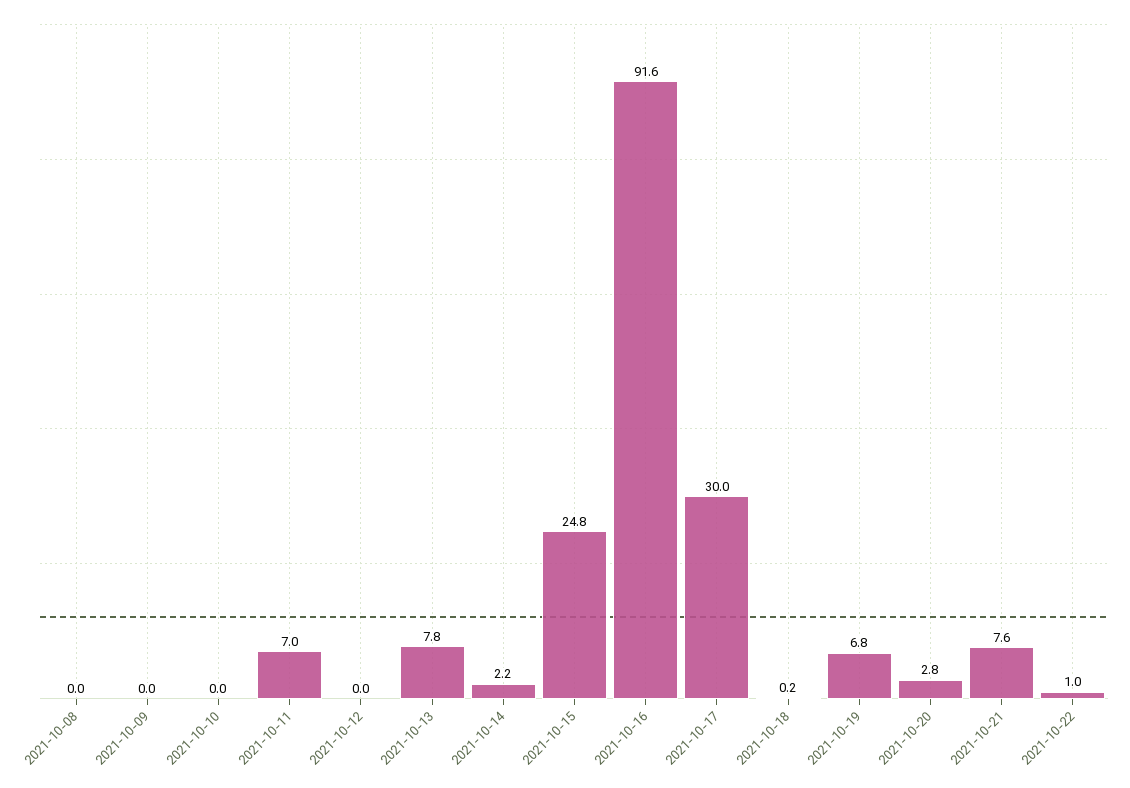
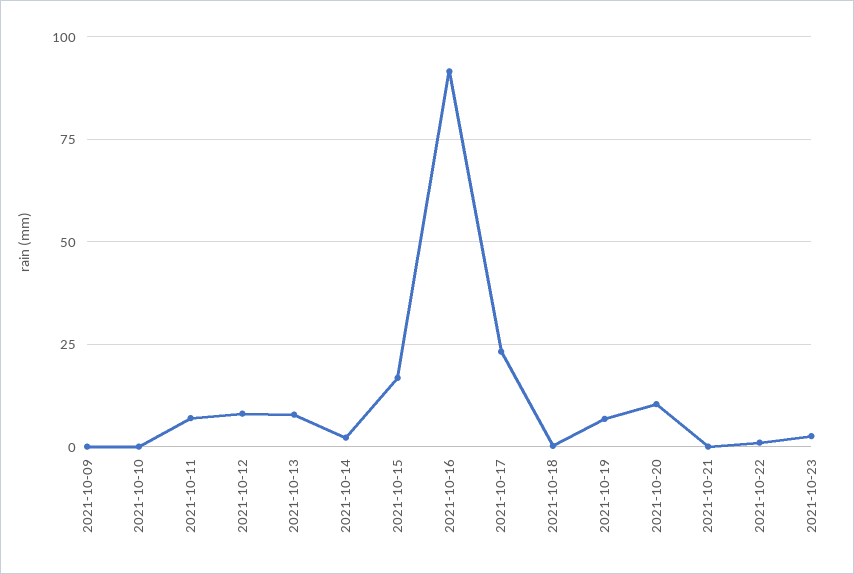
2021-10-08: 0 -> none
2021-10-12: 0 -> 7.5
2021-10-15: 24.8 -> 17.5
2021-10-17: 30 -> 22.5
2021-10-20: 2.8 -> 10
2021-10-21: 7.6 -> 0
2021-10-23: none -> 2.5

